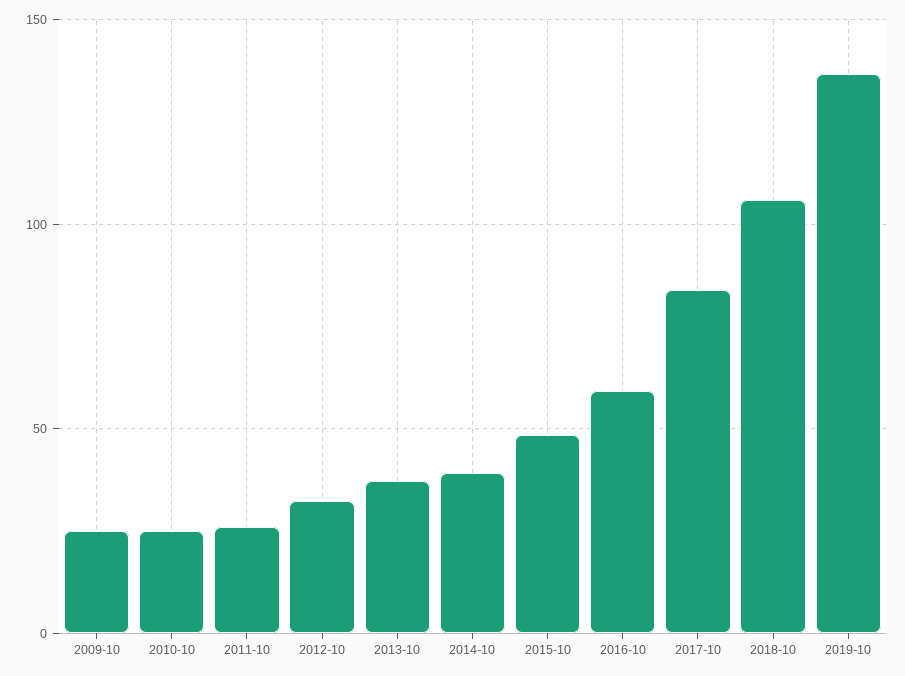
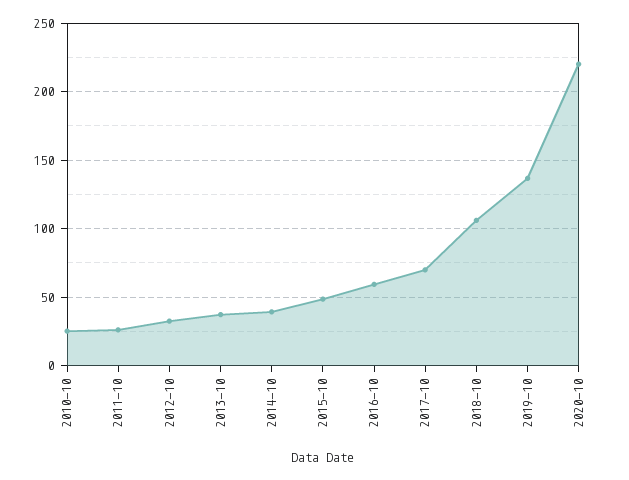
2009-10: 25 -> none
2017-10: 85 -> 70
2020-10: none -> 220

